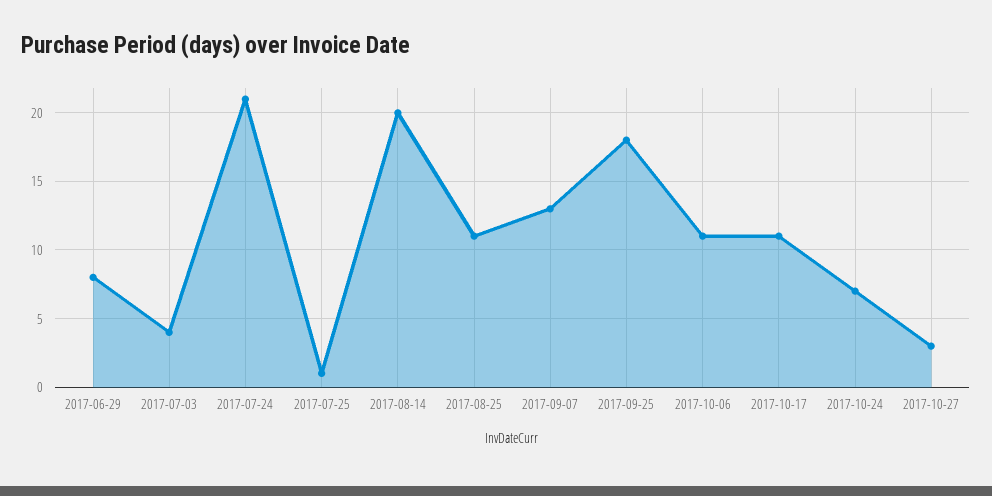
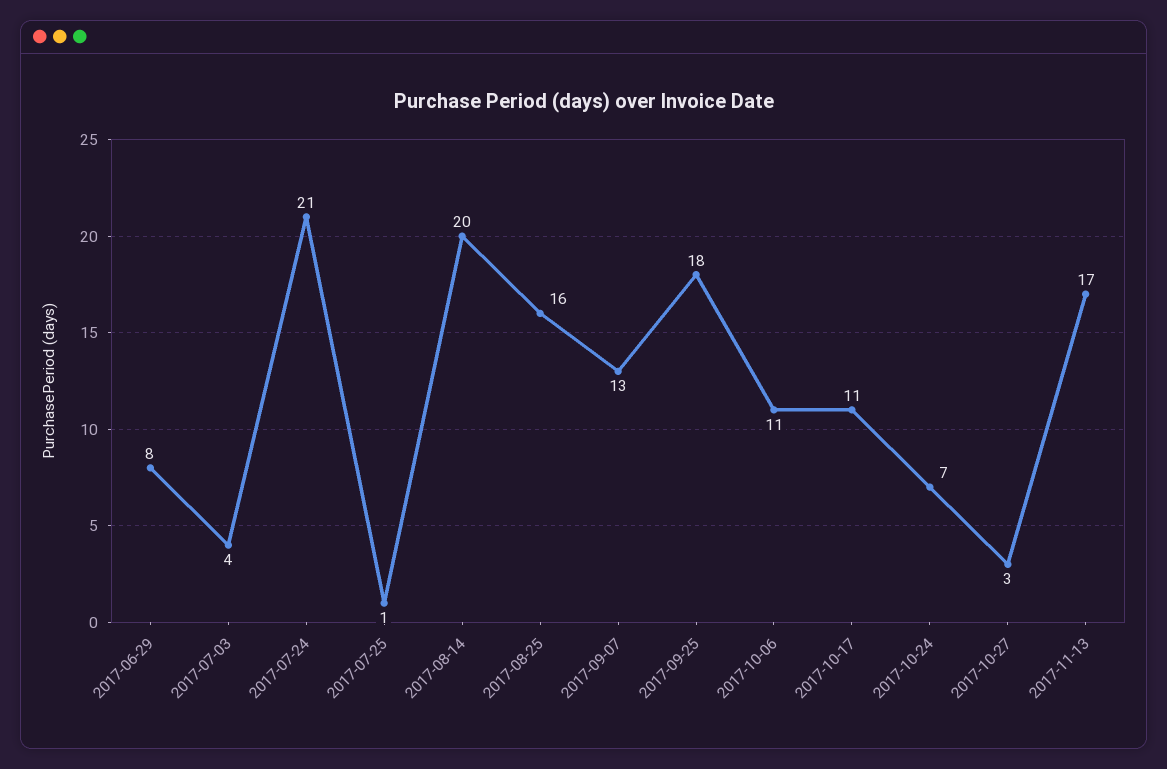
2017-08-25: 11 -> 16
2017-11-13: none -> 17

